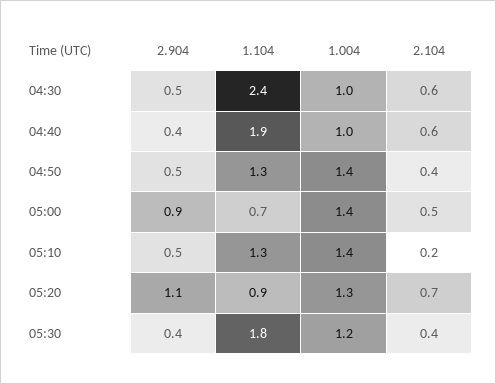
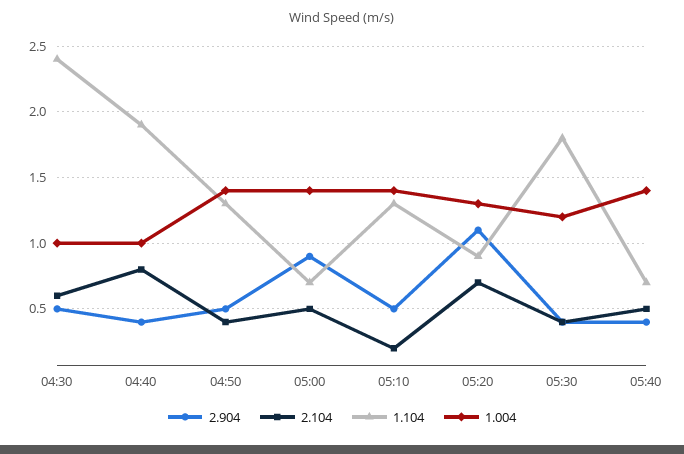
2.104, 04:40: 0.6 -> 0.8
2.904, 05:40: none -> 0.4
2.104, 05:40: none -> 0.5
1.104, 05:40: none -> 0.7
1.004, 05:40: none -> 1.4

